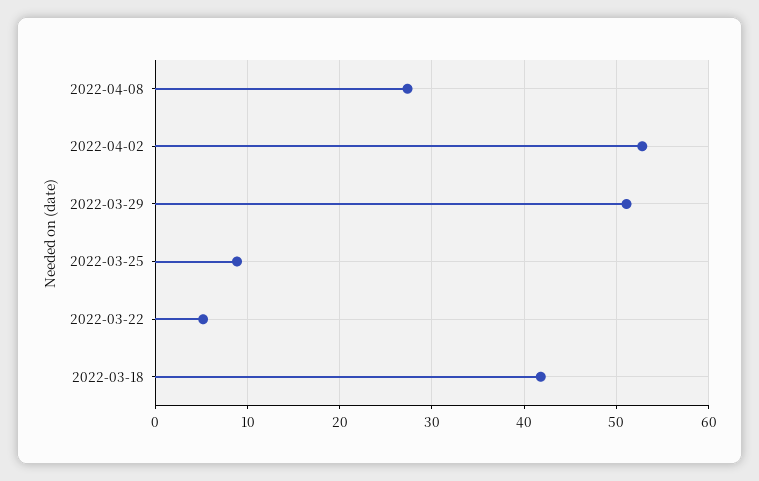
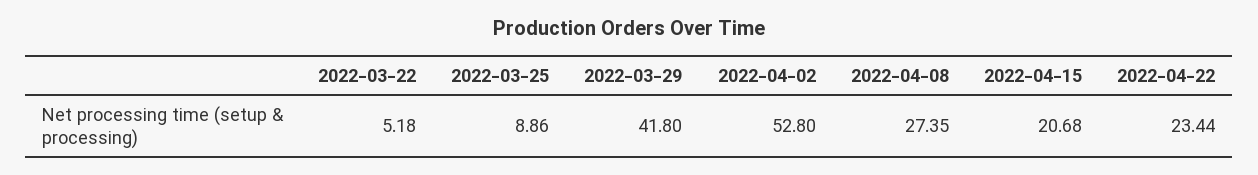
2022-03-29: 51 -> 41.8
2022-03-18: 42 -> none
2022-04-15: none -> 20.68
2022-04-22: none -> 23.44

